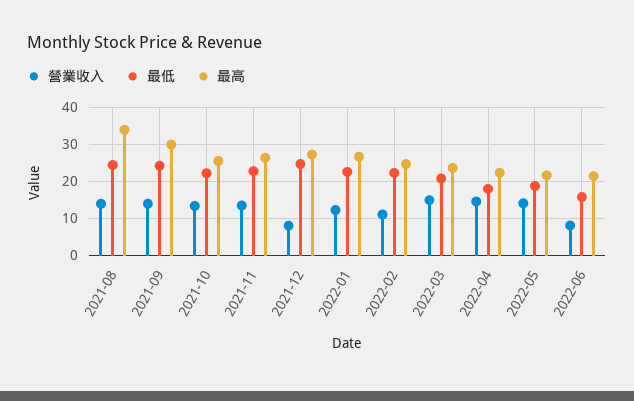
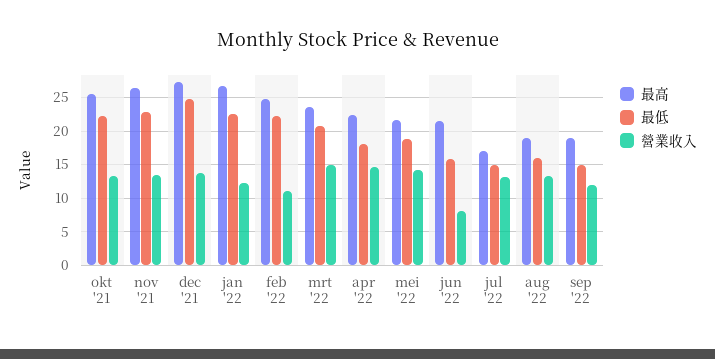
營業收入, 2021-08: 14 -> none
最低, 2021-08: 24 -> none
最高, 2021-08: 34 -> none
營業收入, 2021-09: 14 -> none
最低, 2021-09: 24 -> none
最高, 2021-09: 30 -> none
營業收入, 2021-12: 8 -> 14
最高, jul '22: none -> 17
最低, jul '22: none -> 15
營業收入, jul '22: none -> 13
最高, aug '22: none -> 19
最低, aug '22: none -> 16
營業收入, aug '22: none -> 13
最高, sep '22: none -> 19
最低, sep '22: none -> 15
營業收入, sep '22: none -> 12

